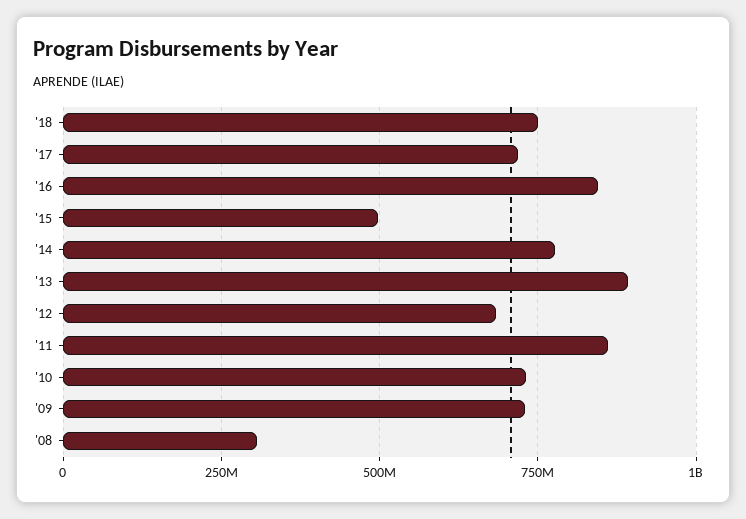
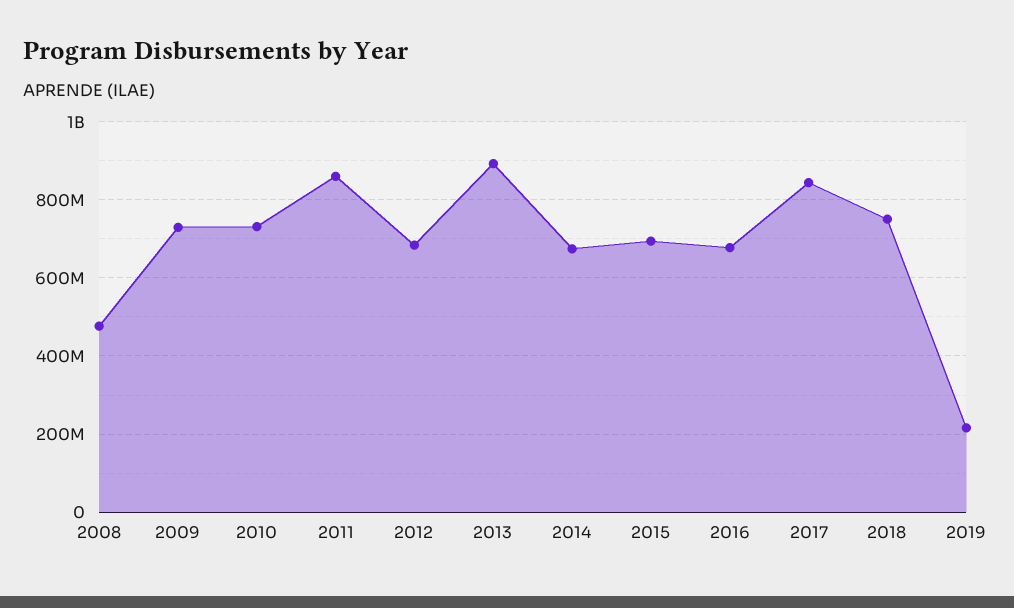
'17: 725000000 -> 840000000
'16: 850000000 -> 680000000
'15: 500000000 -> 700000000
'14: 775000000 -> 680000000
'08: 300000000 -> 480000000
2019: none -> 220000000

